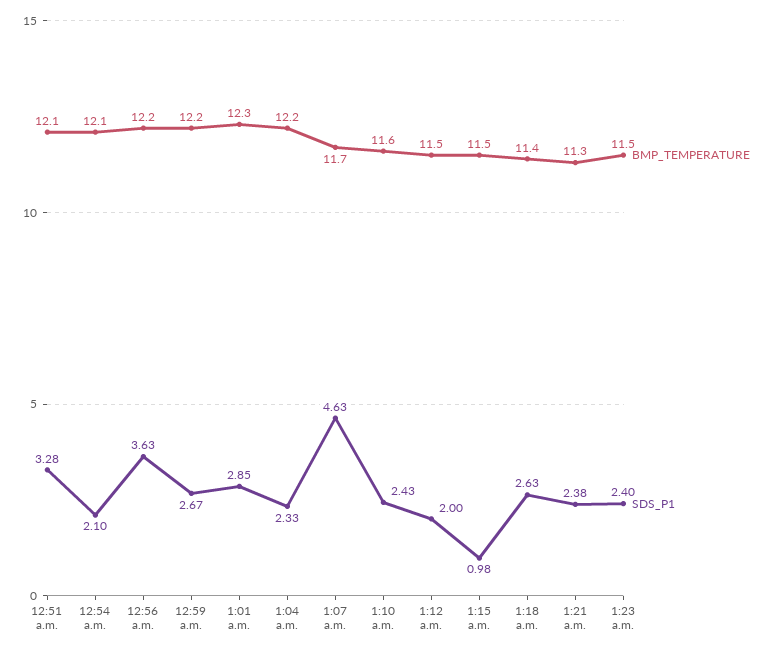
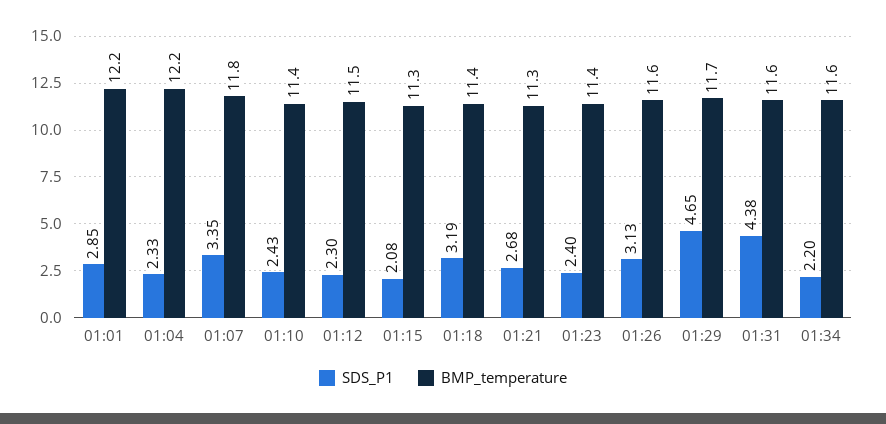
BMP_TEMPERATURE, 12:51 a.m.: 12.1 -> none
SDS_P1, 12:51 a.m.: 3.28 -> none
BMP_TEMPERATURE, 12:54 a.m.: 12.1 -> none
SDS_P1, 12:54 a.m.: 2.1 -> none
BMP_TEMPERATURE, 12:56 a.m.: 12.2 -> none
SDS_P1, 12:56 a.m.: 3.63 -> none
BMP_TEMPERATURE, 12:59 a.m.: 12.2 -> none
SDS_P1, 12:59 a.m.: 2.67 -> none
BMP_TEMPERATURE, 1:01 a.m.: 12.3 -> 12.2
BMP_TEMPERATURE, 1:07 a.m.: 11.7 -> 11.8
SDS_P1, 1:07 a.m.: 4.63 -> 3.35
BMP_TEMPERATURE, 1:10 a.m.: 11.6 -> 11.4
SDS_P1, 1:12 a.m.: 2 -> 2.3
BMP_TEMPERATURE, 1:15 a.m.: 11.5 -> 11.3
SDS_P1, 1:15 a.m.: 0.98 -> 2.08
SDS_P1, 1:18 a.m.: 2.63 -> 3.19
SDS_P1, 1:21 a.m.: 2.38 -> 2.68
BMP_TEMPERATURE, 1:23 a.m.: 11.5 -> 11.4
SDS_P1, 01:26: none -> 3.13
BMP_TEMPERATURE, 01:26: none -> 11.6
SDS_P1, 01:29: none -> 4.65
BMP_TEMPERATURE, 01:29: none -> 11.7
SDS_P1, 01:31: none -> 4.38
BMP_TEMPERATURE, 01:31: none -> 11.6
SDS_P1, 01:34: none -> 2.2
BMP_TEMPERATURE, 01:34: none -> 11.6

